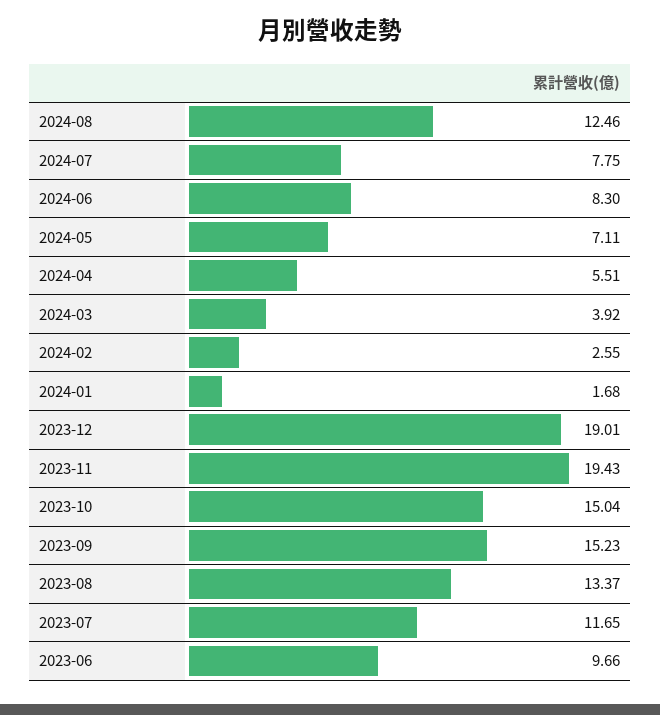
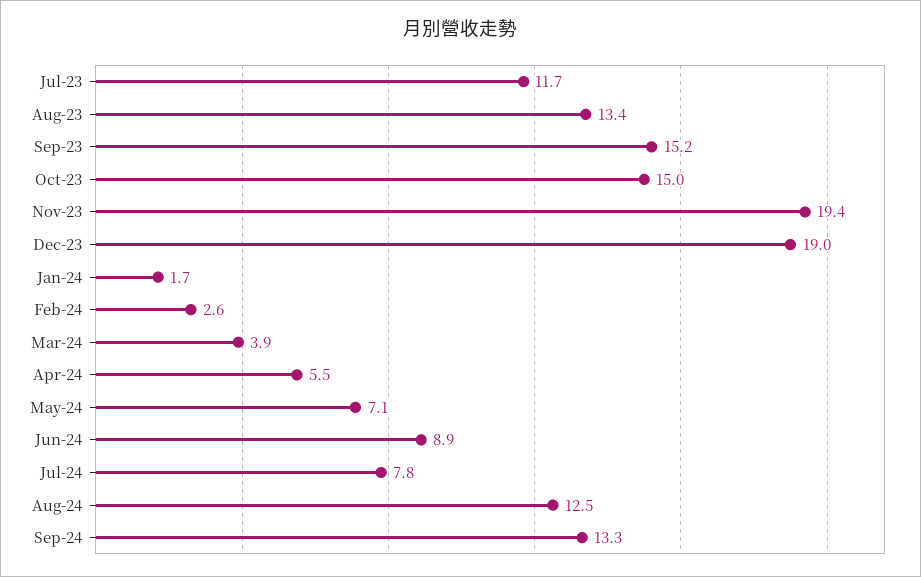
2024-06: 8.3 -> 8.9
2023-06: 9.66 -> none
Sep-24: none -> 13.3

